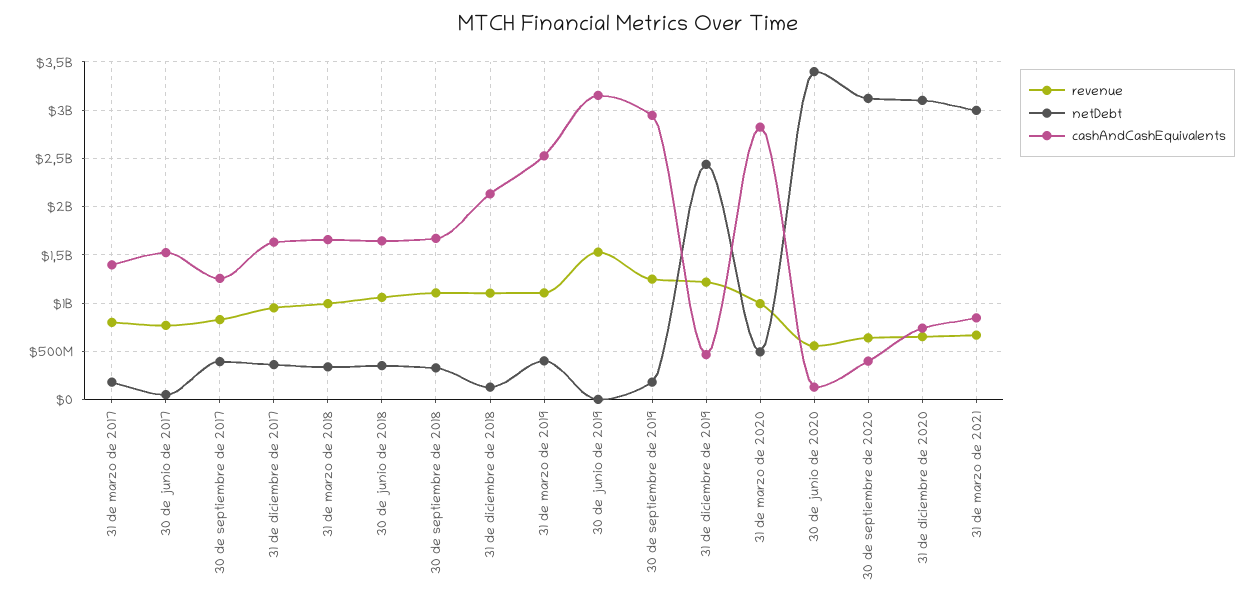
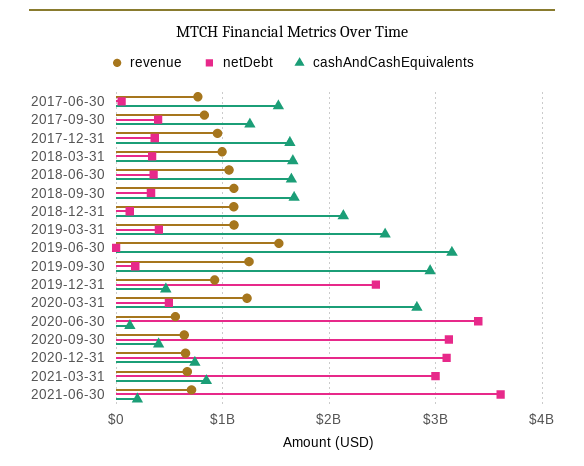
revenue, 31 de marzo de 2017: 800000000 -> none
netDebt, 31 de marzo de 2017: 200000000 -> none
cashAndCashEquivalents, 31 de marzo de 2017: 1400000000 -> none
revenue, 31 de diciembre de 2019: 1200000000 -> 900000000
revenue, 31 de marzo de 2020: 1000000000 -> 1200000000
revenue, 2021-06-30: none -> 700000000
netDebt, 2021-06-30: none -> 3600000000
cashAndCashEquivalents, 2021-06-30: none -> 200000000

